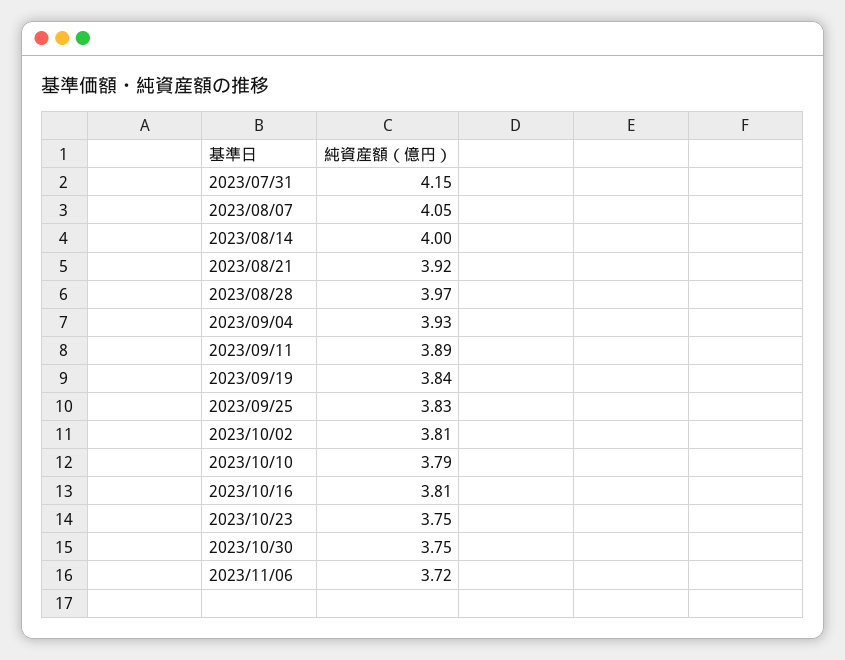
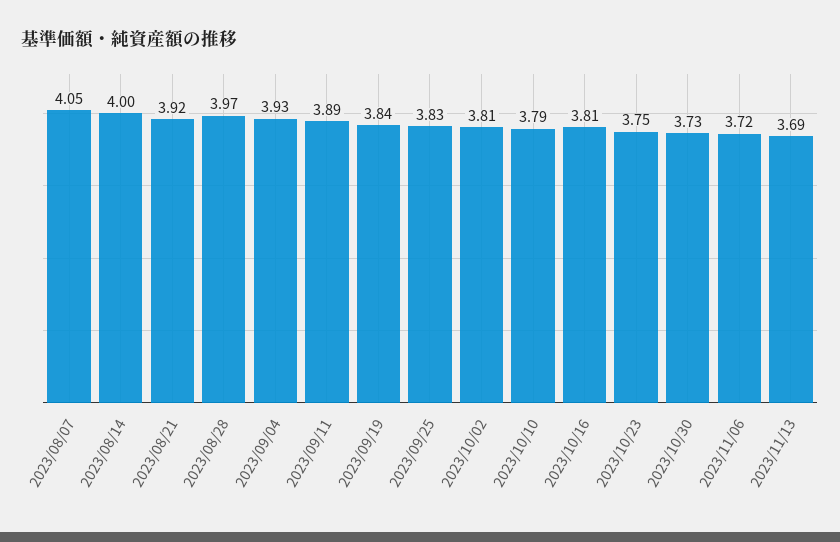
2023/07/31: 4.15 -> none
2023/10/30: 3.75 -> 3.73
2023/11/13: none -> 3.69

